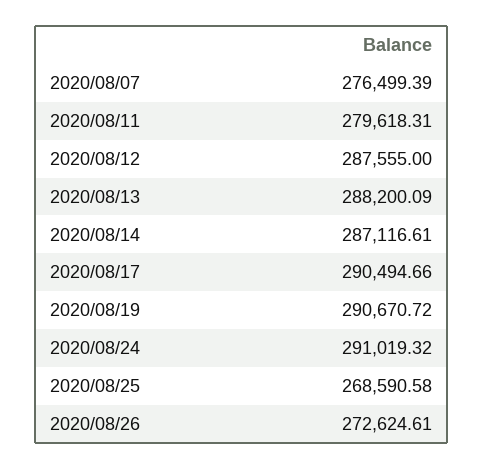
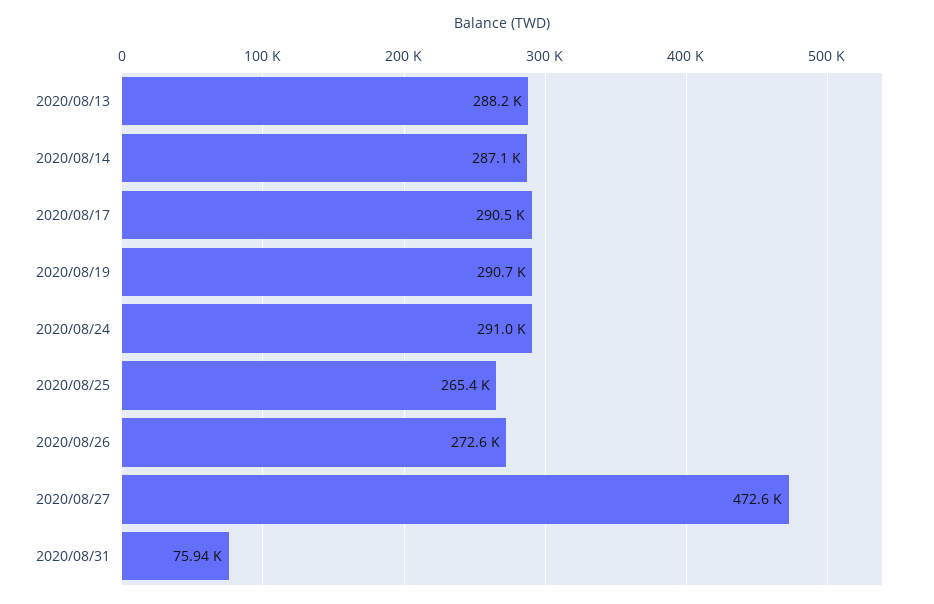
2020/08/07: 276499.39 -> none
2020/08/11: 279618.31 -> none
2020/08/12: 287555 -> none
2020/08/25: 268590.58 -> 265400
2020/08/27: none -> 472600
2020/08/31: none -> 75940

